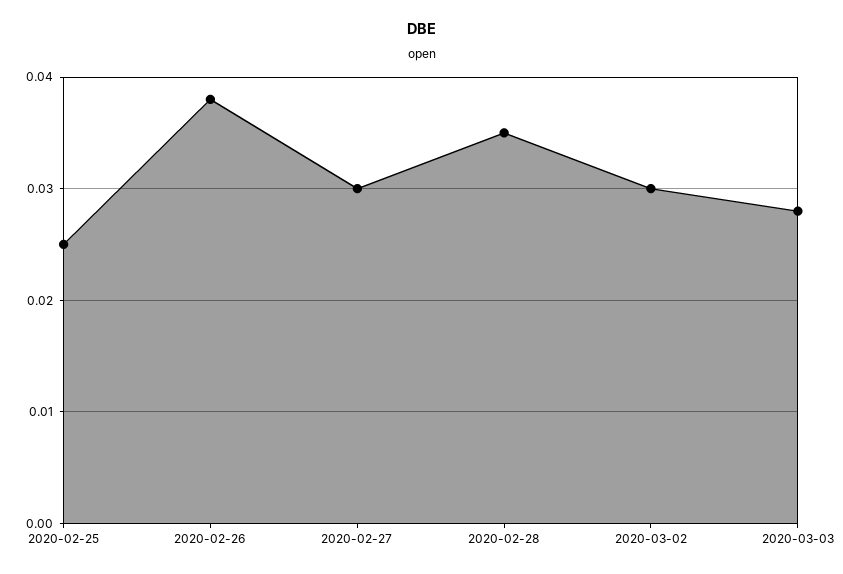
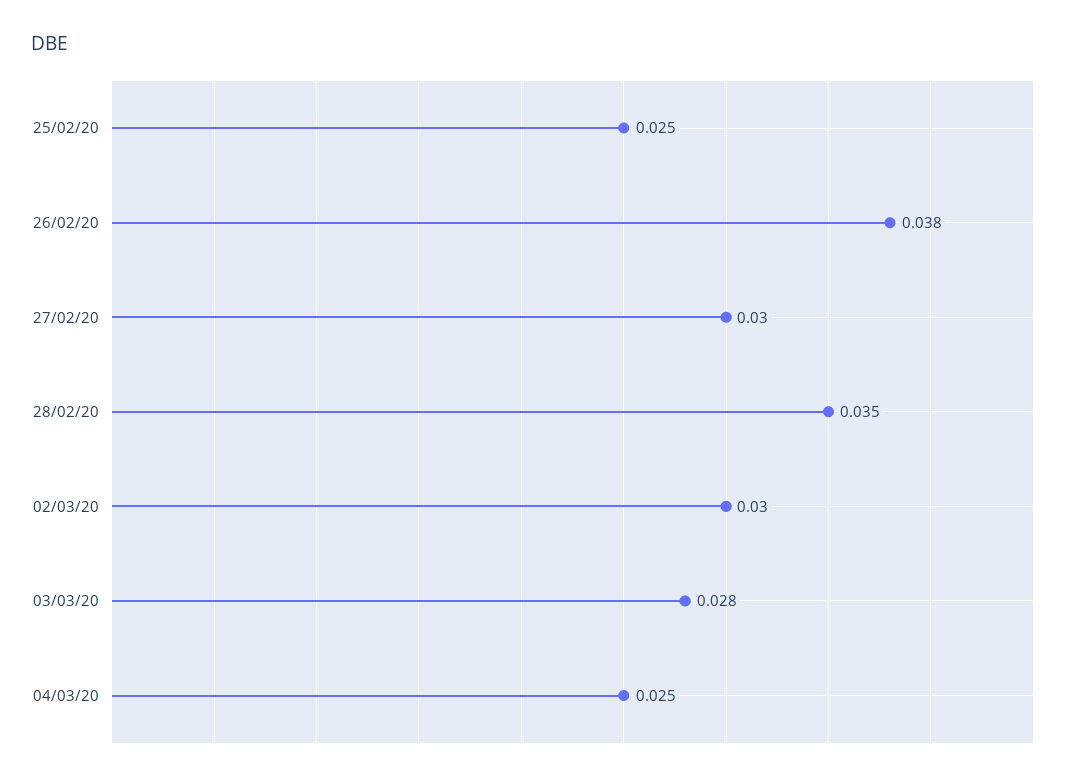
04/03/20: none -> 0.025

